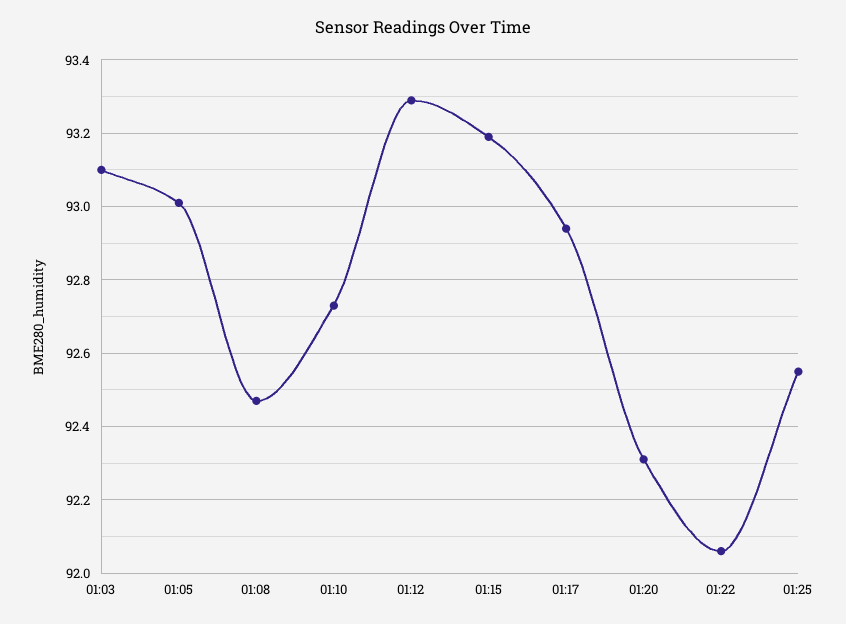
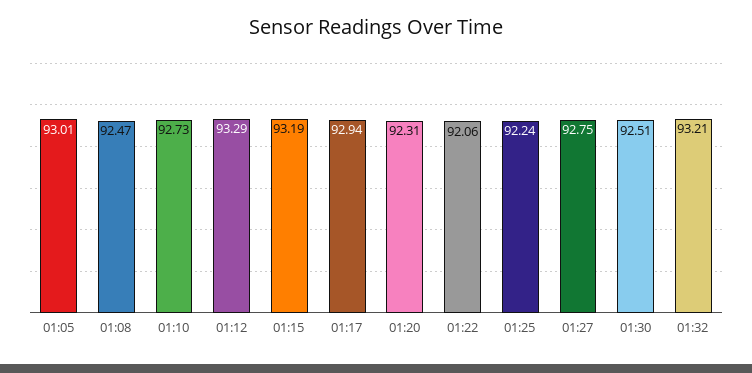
01:03: 93.1 -> none
01:25: 92.55 -> 92.24
01:27: none -> 92.75
01:30: none -> 92.51
01:32: none -> 93.21

